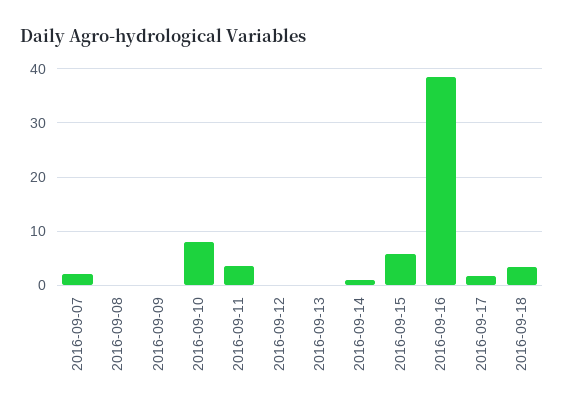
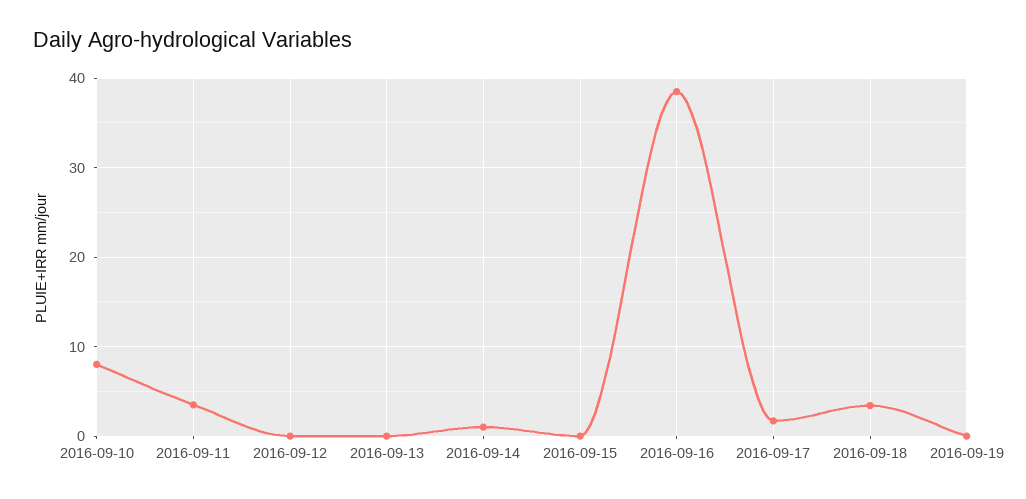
2016-09-07: 2 -> none
2016-09-08: 0 -> none
2016-09-09: 0 -> none
2016-09-15: 6 -> 0
2016-09-19: none -> 0

